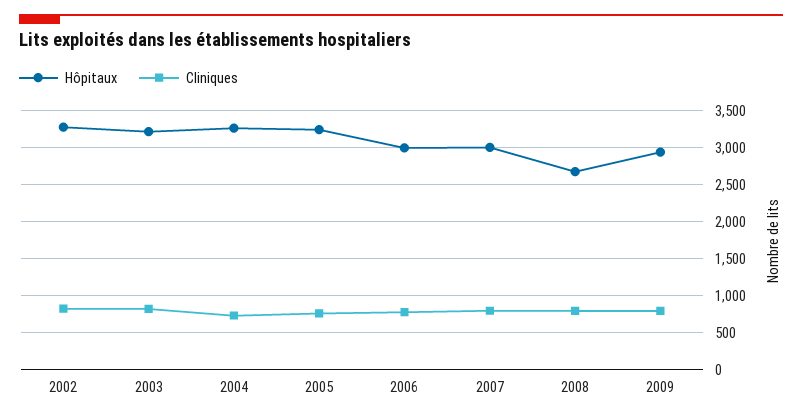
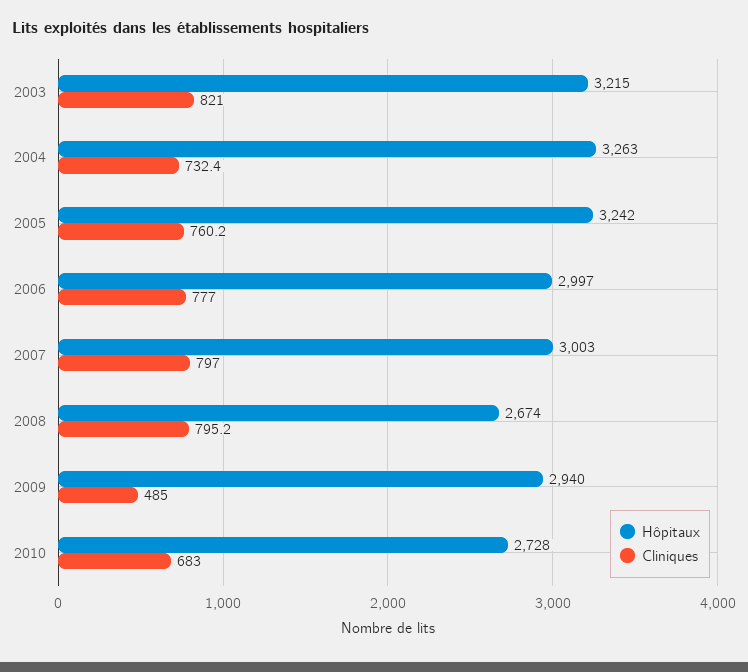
Hôpitaux, 2002: 3300 -> none
Cliniques, 2002: 800 -> none
Cliniques, 2009: 800 -> 485
Hôpitaux, 2010: none -> 2728
Cliniques, 2010: none -> 683

